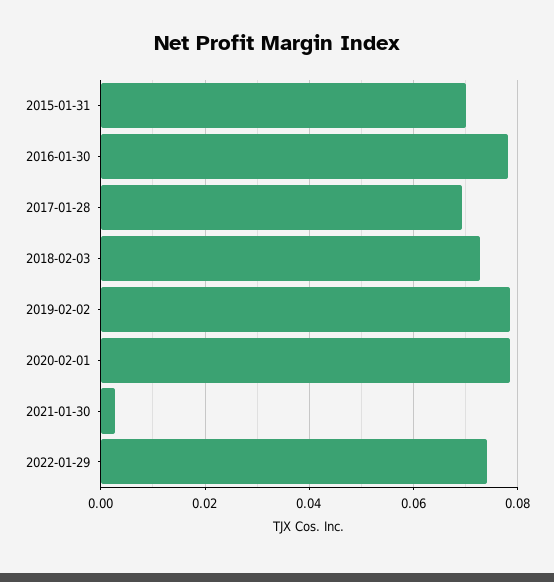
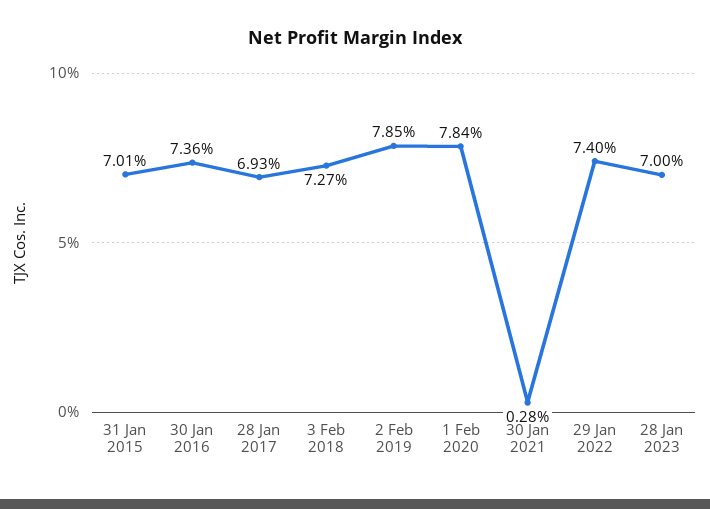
2016-01-30: 0.078 -> 0.0736
28 Jan 2023: none -> 0.07

